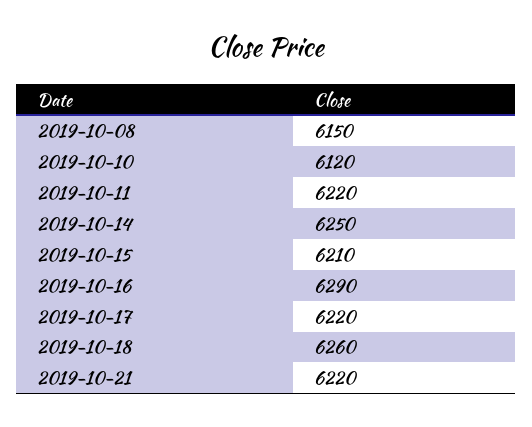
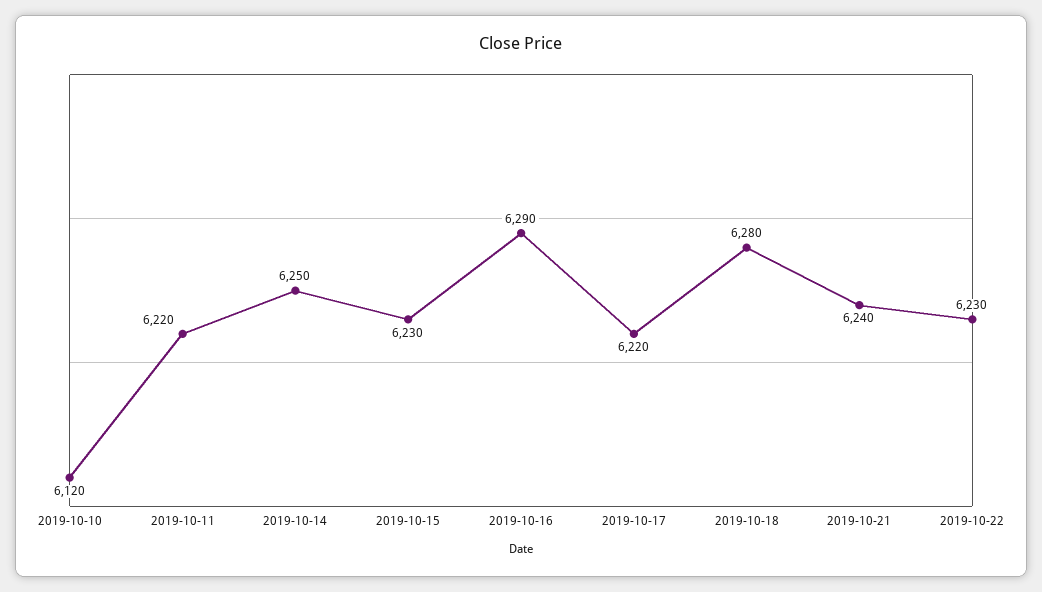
2019-10-08: 6150 -> none
2019-10-15: 6210 -> 6230
2019-10-18: 6260 -> 6280
2019-10-21: 6220 -> 6240
2019-10-22: none -> 6230

